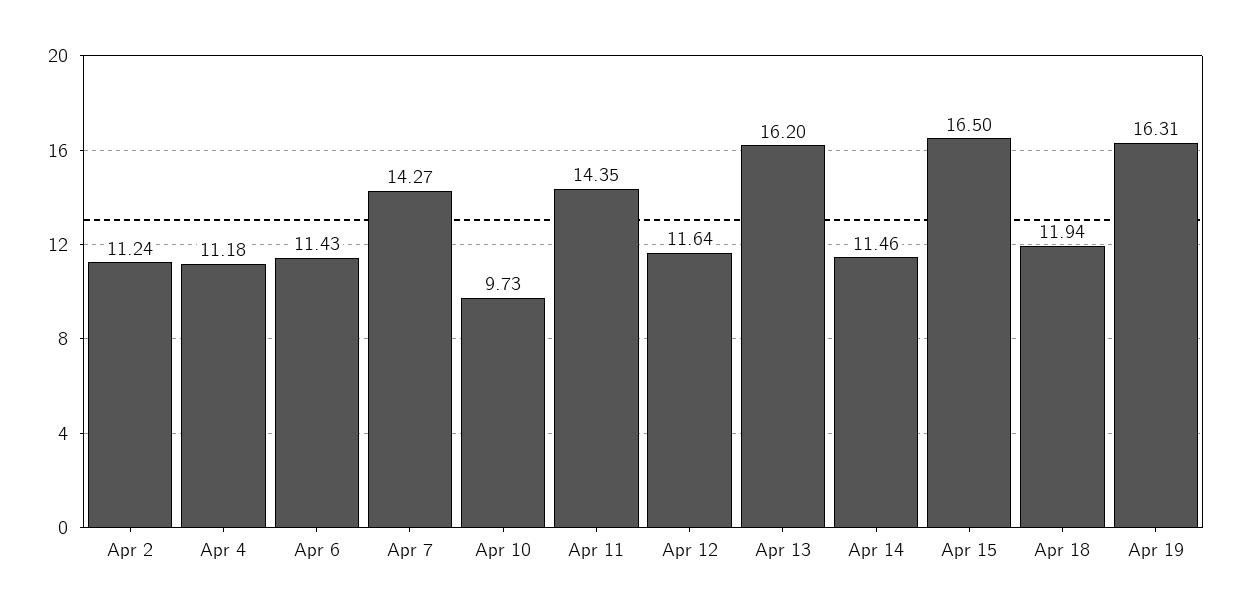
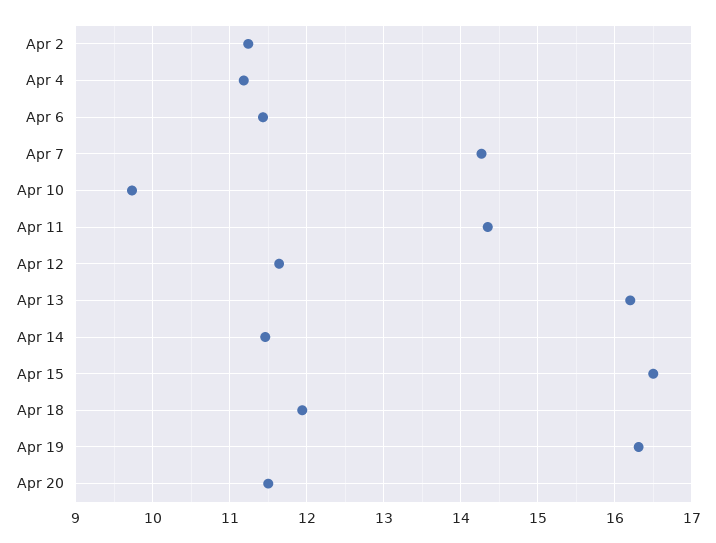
Apr 20: none -> 11.5

